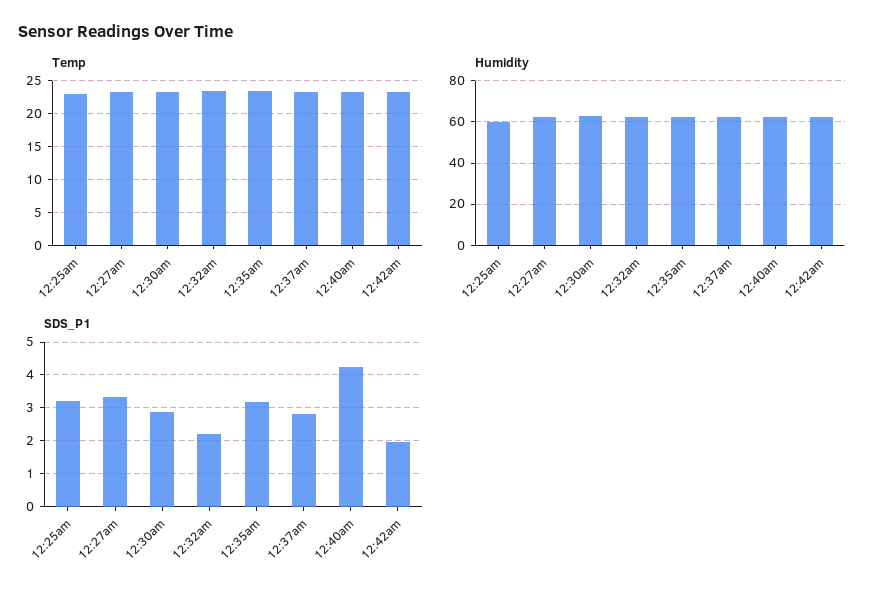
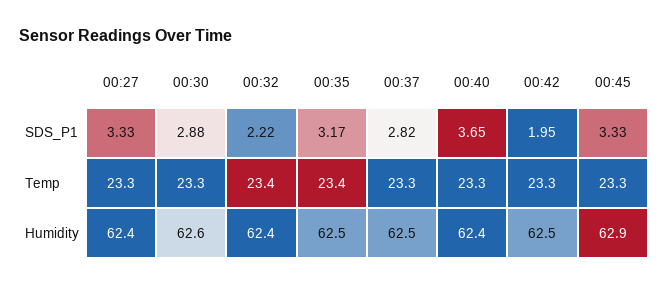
Temp, 12:25am: 23 -> none
Humidity, 12:25am: 60 -> none
SDS_P1, 12:25am: 3.2 -> none
SDS_P1, 12:40am: 4.2 -> 3.65
SDS_P1, 00:45: none -> 3.33
Temp, 00:45: none -> 23.3
Humidity, 00:45: none -> 62.9

